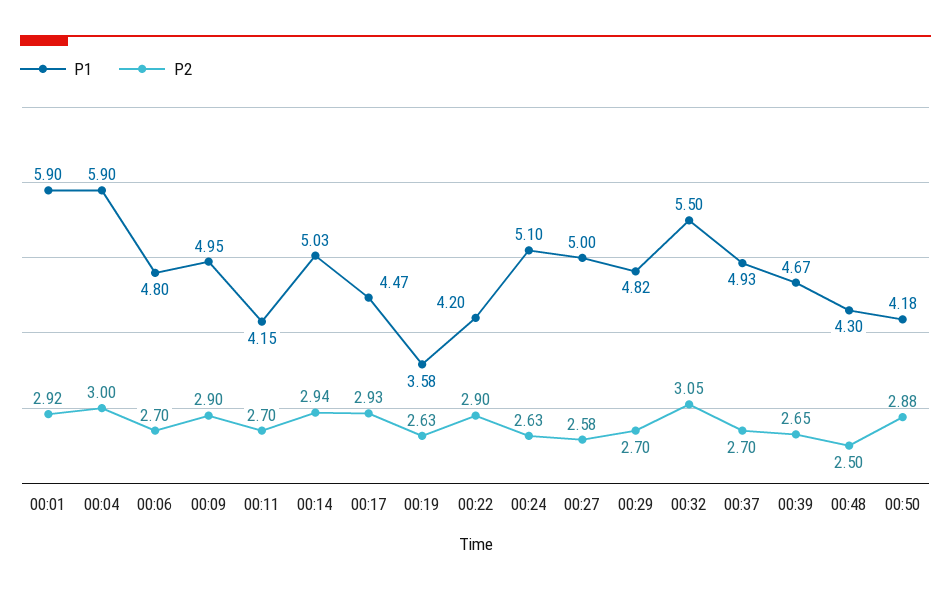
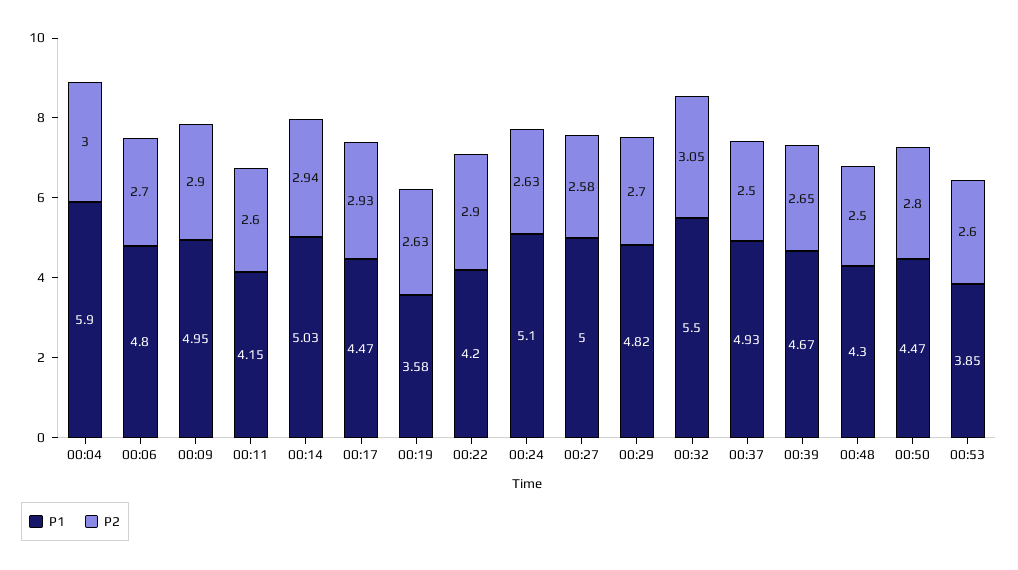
P1, 00:01: 5.9 -> none
P2, 00:01: 2.92 -> none
P2, 00:11: 2.7 -> 2.6
P2, 00:37: 2.7 -> 2.5
P1, 00:50: 4.18 -> 4.47
P2, 00:50: 2.88 -> 2.8
P1, 00:53: none -> 3.85
P2, 00:53: none -> 2.6

